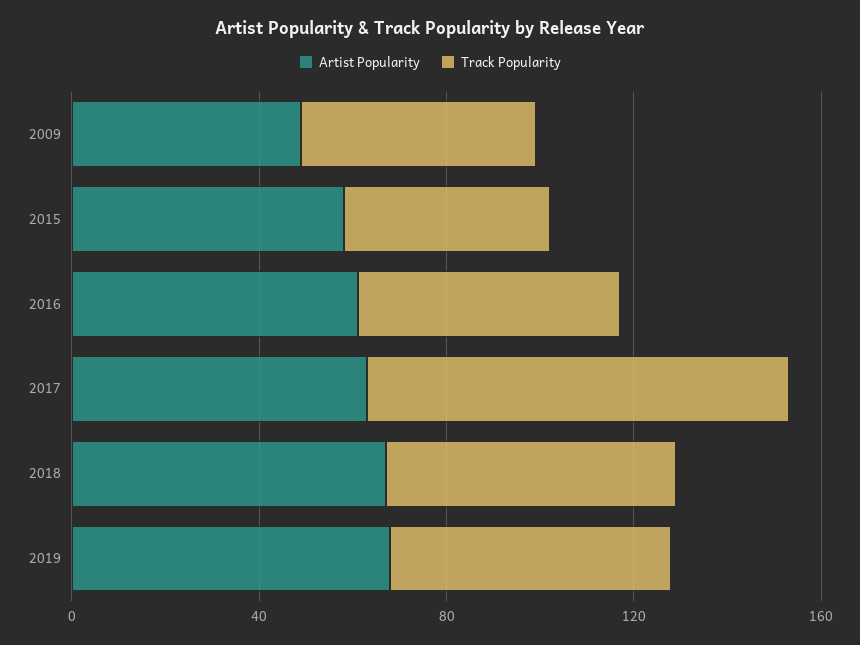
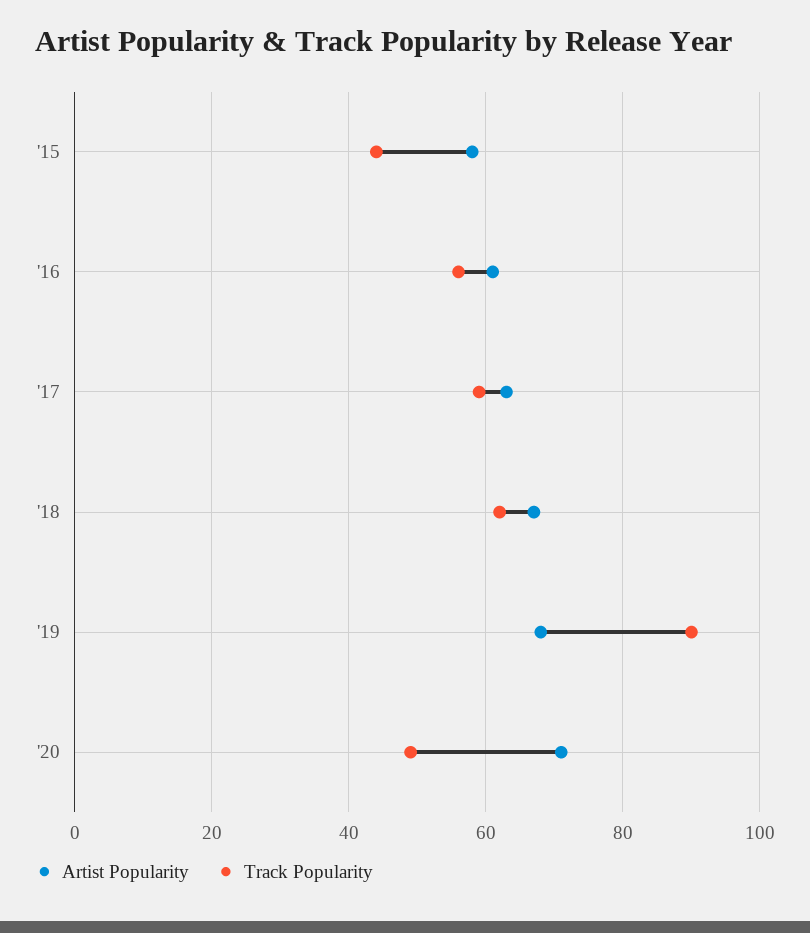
Artist Popularity, 2009: 50 -> none
Track Popularity, 2009: 50 -> none
Track Popularity, 2017: 90 -> 60
Track Popularity, 2019: 60 -> 90
Artist Popularity, '20: none -> 70
Track Popularity, '20: none -> 50

